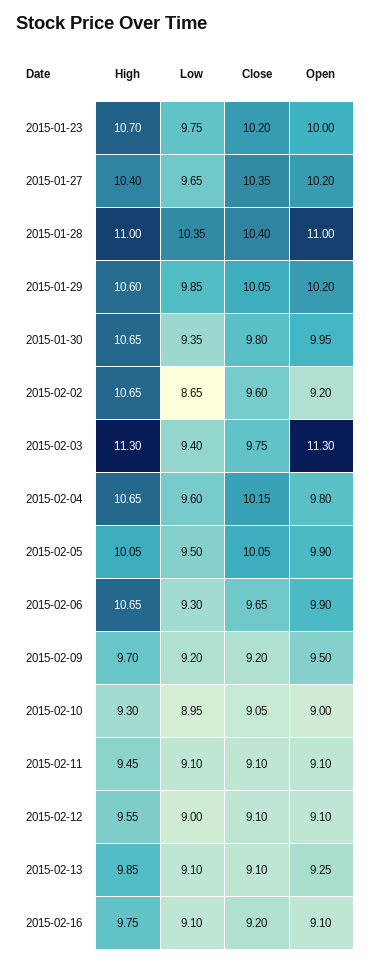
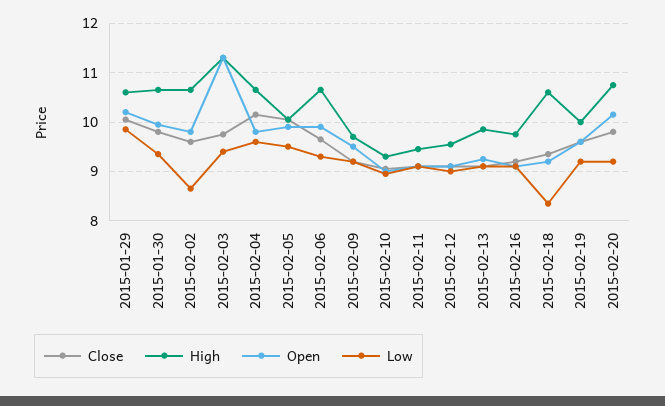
High, 2015-01-23: 10.7 -> none
Low, 2015-01-23: 9.75 -> none
Close, 2015-01-23: 10.2 -> none
Open, 2015-01-23: 10 -> none
High, 2015-01-27: 10.4 -> none
Low, 2015-01-27: 9.65 -> none
Close, 2015-01-27: 10.35 -> none
Open, 2015-01-27: 10.2 -> none
High, 2015-01-28: 11 -> none
Low, 2015-01-28: 10.35 -> none
Close, 2015-01-28: 10.4 -> none
Open, 2015-01-28: 11 -> none
Open, 2015-02-02: 9.2 -> 9.8
Close, 2015-02-18: none -> 9.4
High, 2015-02-18: none -> 10.6
Open, 2015-02-18: none -> 9.2
Low, 2015-02-18: none -> 8.4
Close, 2015-02-19: none -> 9.6
High, 2015-02-19: none -> 10
Open, 2015-02-19: none -> 9.6
Low, 2015-02-19: none -> 9.2
Close, 2015-02-20: none -> 9.8
High, 2015-02-20: none -> 10.8
Open, 2015-02-20: none -> 10.2
Low, 2015-02-20: none -> 9.2

